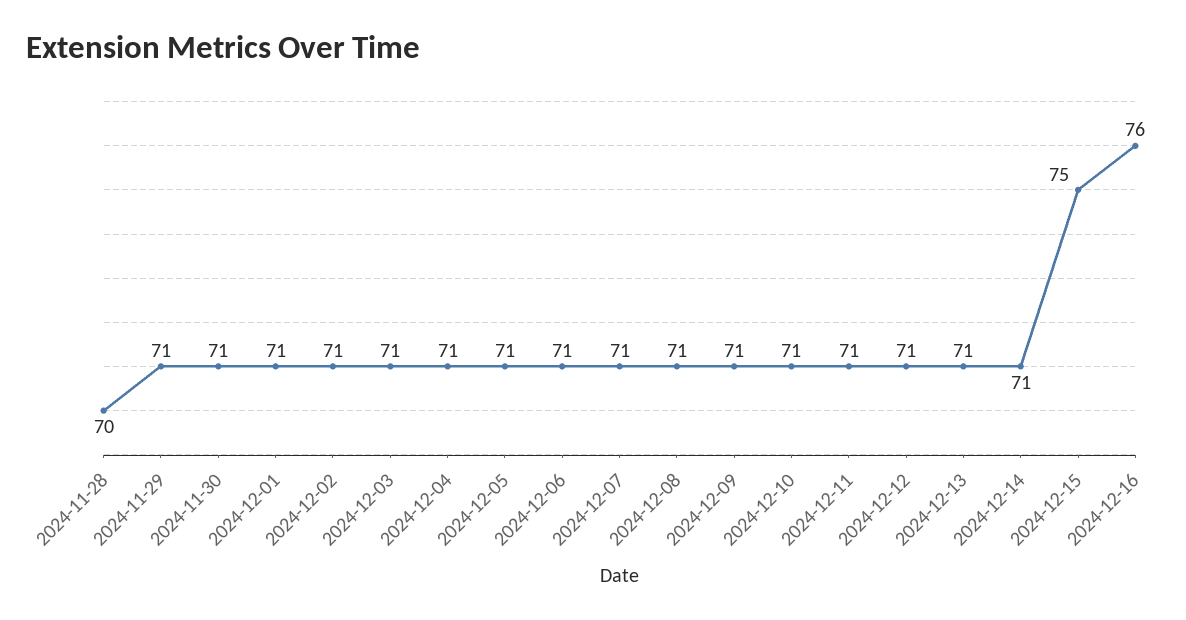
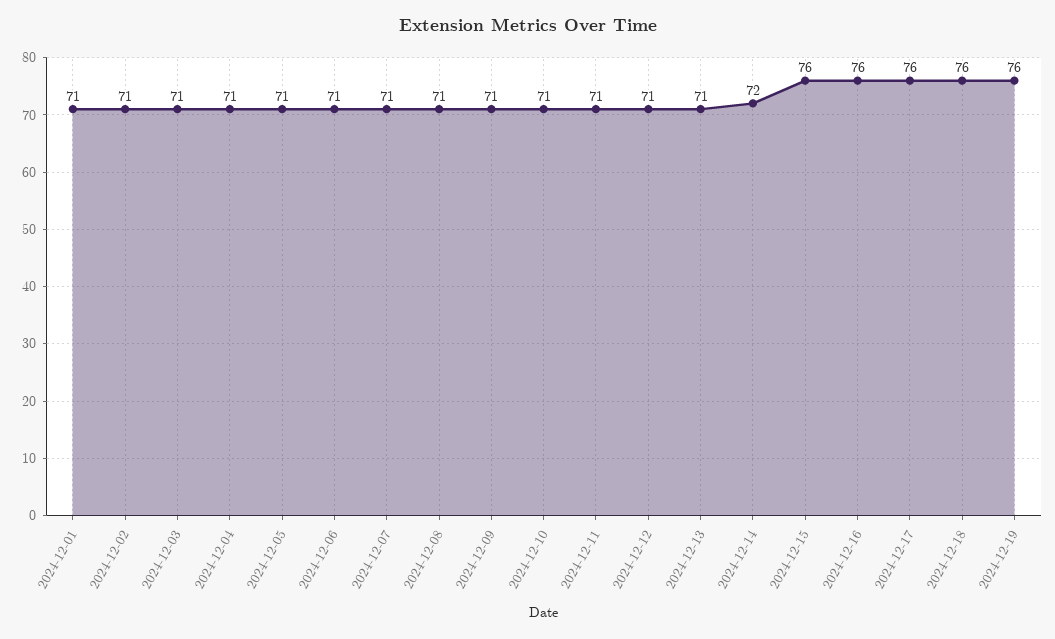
2024-11-28: 70 -> none
2024-11-29: 71 -> none
2024-11-30: 71 -> none
2024-12-14: 71 -> 72
2024-12-15: 75 -> 76
2024-12-17: none -> 76
2024-12-18: none -> 76
2024-12-19: none -> 76

